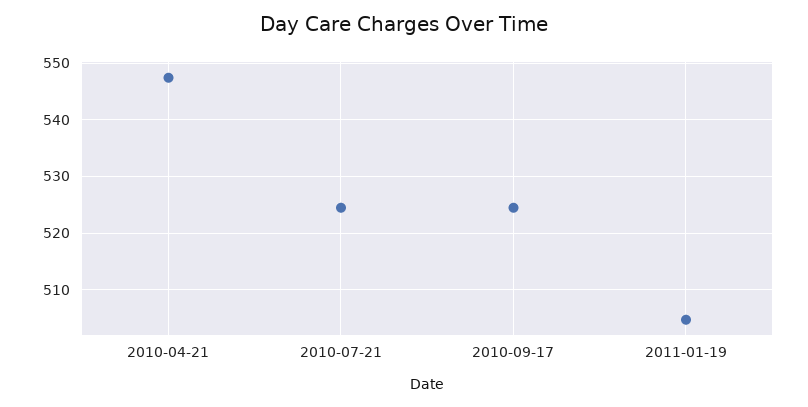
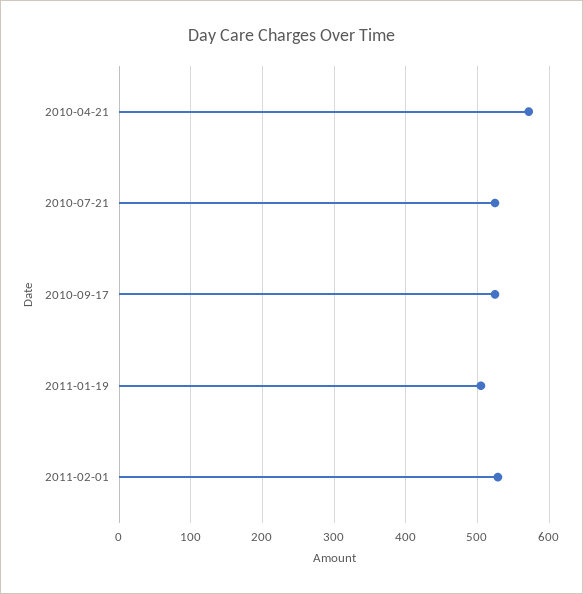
2010-04-21: 548 -> 570
2011-02-01: none -> 530

